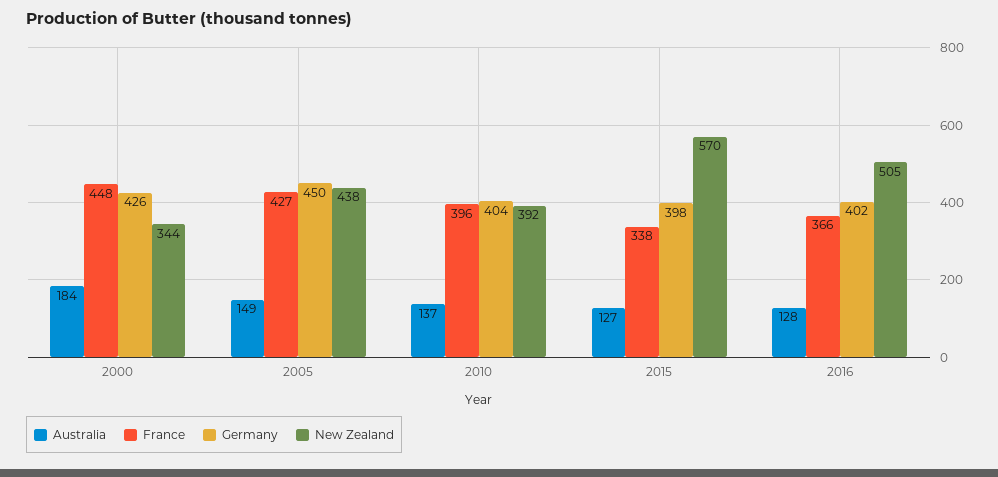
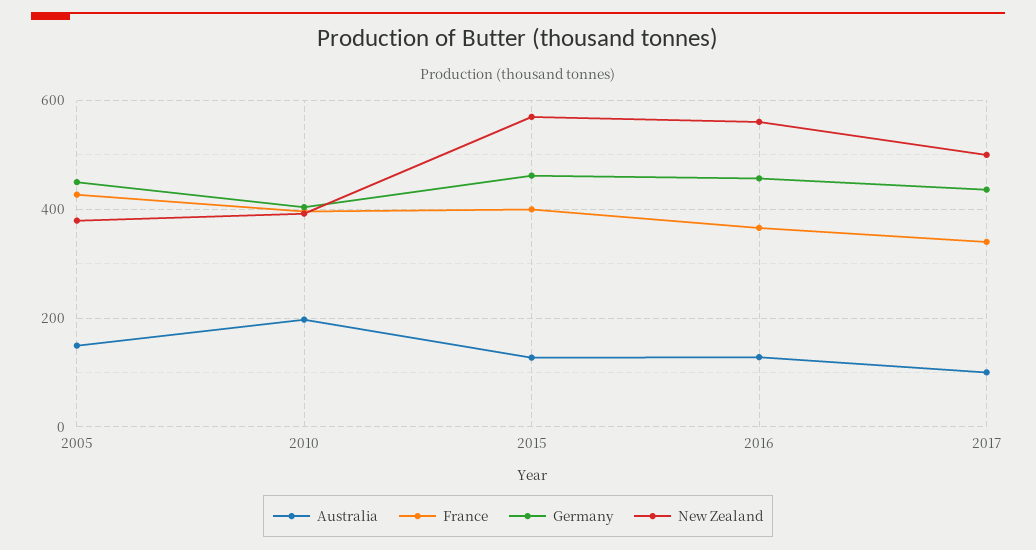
Australia, 2000: 184 -> none
France, 2000: 448 -> none
Germany, 2000: 426 -> none
New Zealand, 2000: 344 -> none
New Zealand, 2005: 438 -> 380
Australia, 2010: 137 -> 200
France, 2015: 338 -> 400
Germany, 2015: 398 -> 460
Germany, 2016: 402 -> 460
New Zealand, 2016: 505 -> 560
Australia, 2017: none -> 100
France, 2017: none -> 340
Germany, 2017: none -> 440
New Zealand, 2017: none -> 500

